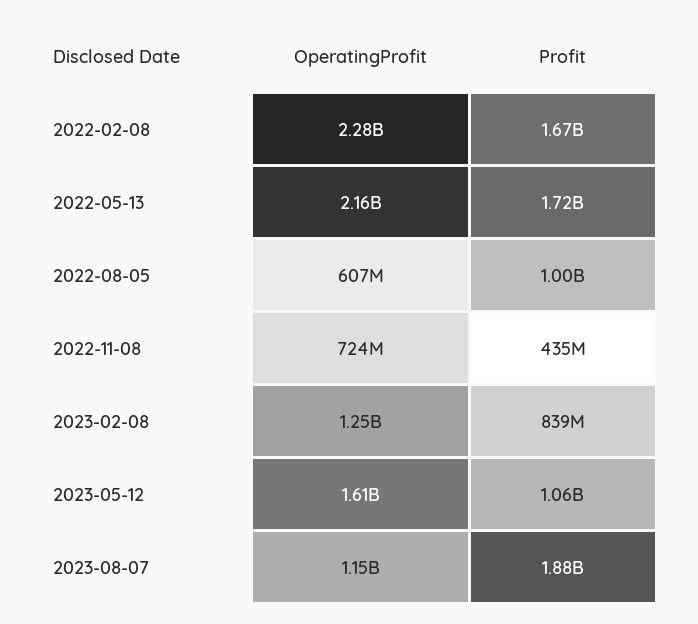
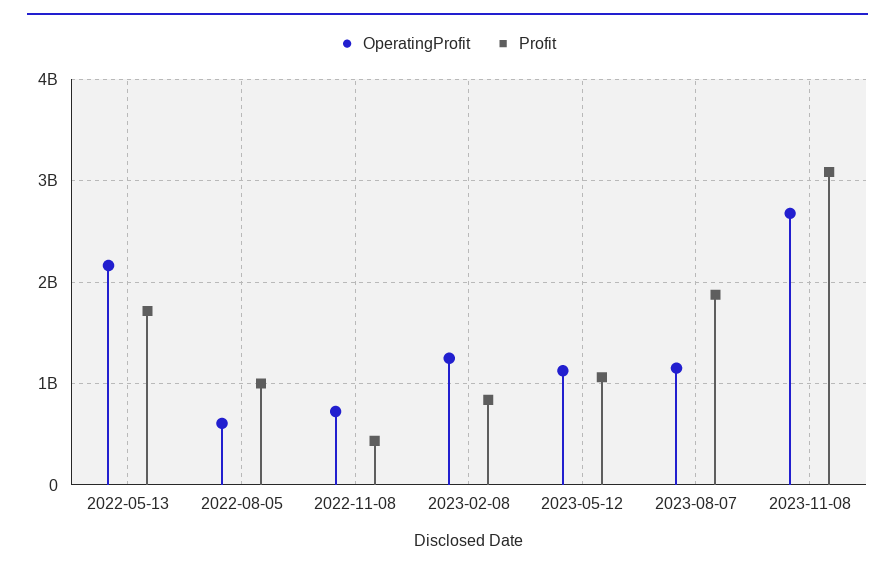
OperatingProfit, 2022-02-08: 2280000000 -> none
Profit, 2022-02-08: 1670000000 -> none
OperatingProfit, 2023-05-12: 1610000000 -> 1100000000
OperatingProfit, 2023-11-08: none -> 2700000000
Profit, 2023-11-08: none -> 3100000000

